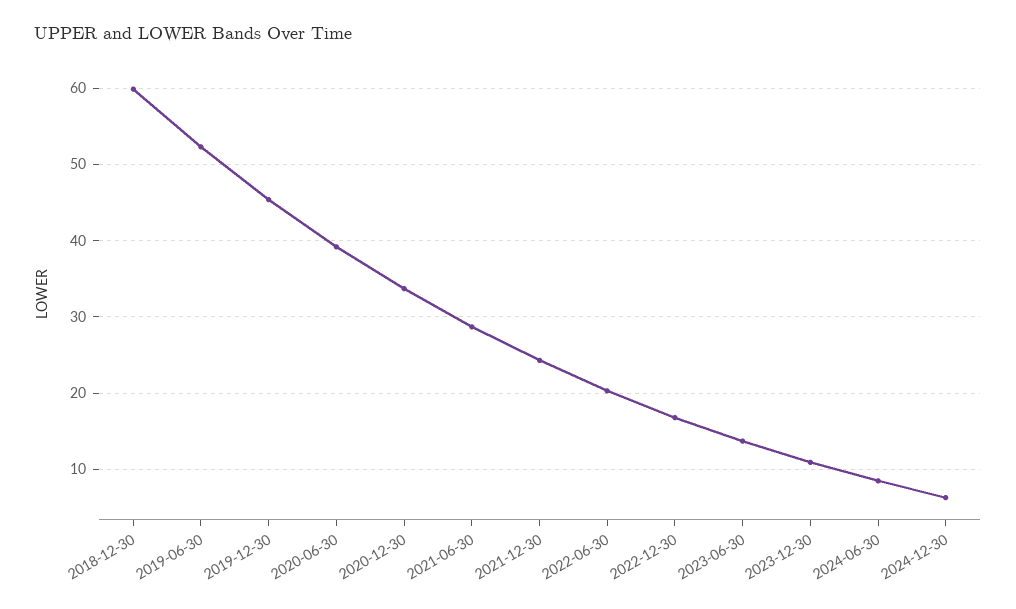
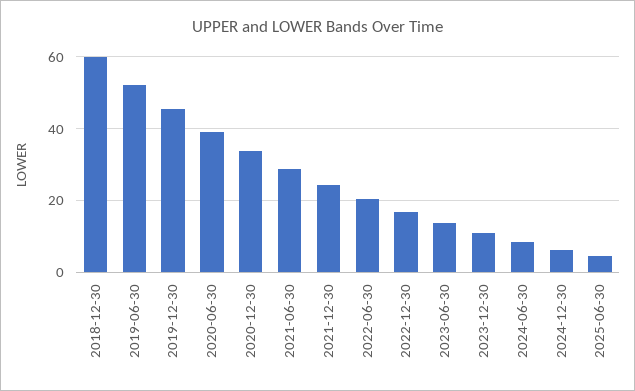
2025-06-30: none -> 4

